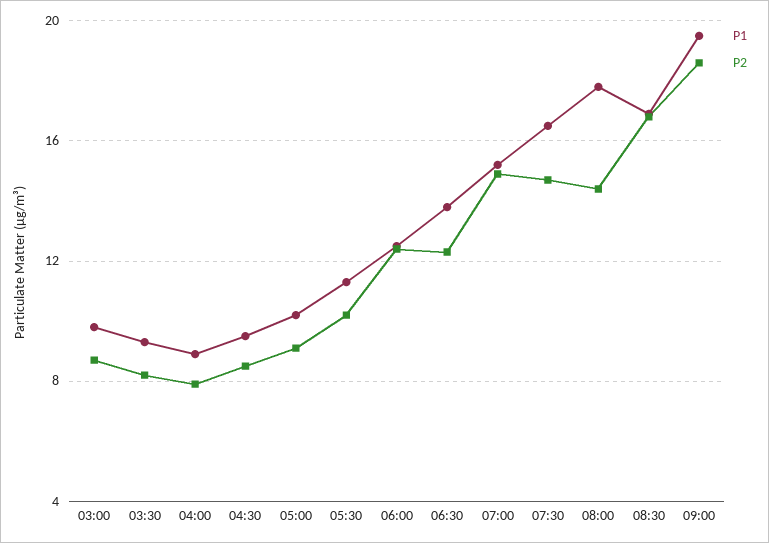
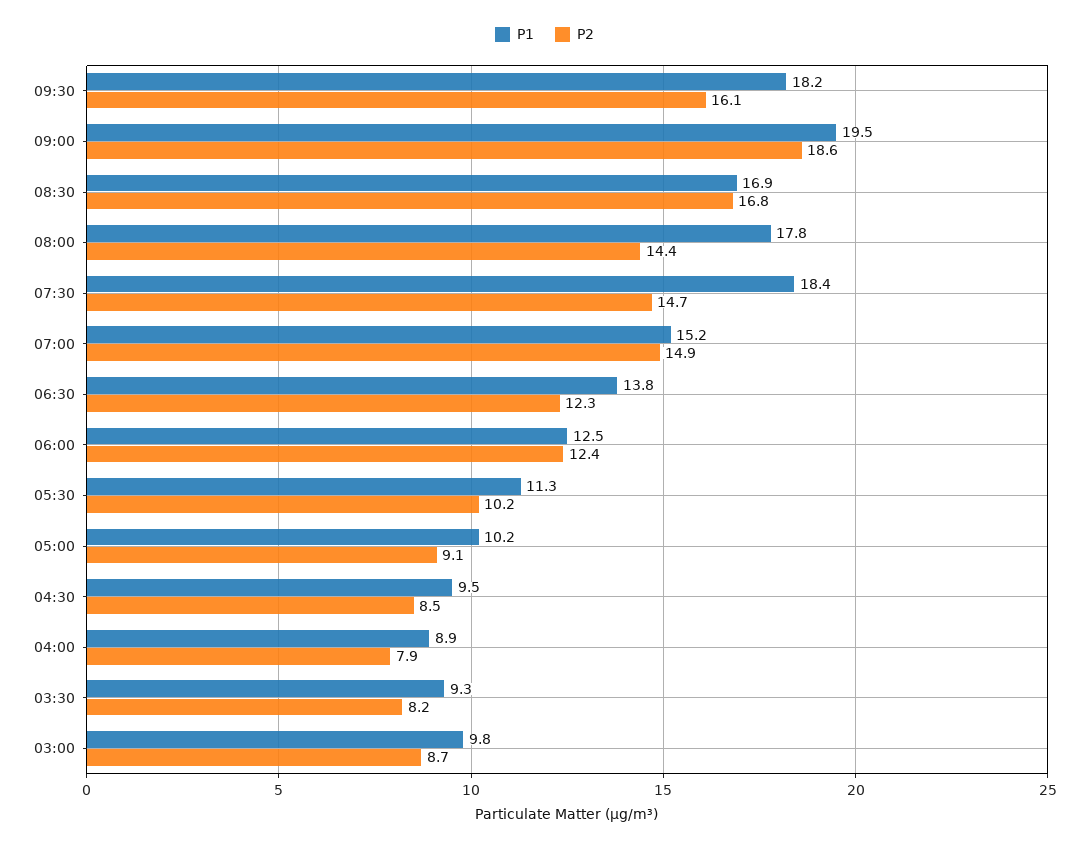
P1, 07:30: 16.5 -> 18.4
P1, 09:30: none -> 18.2
P2, 09:30: none -> 16.1

